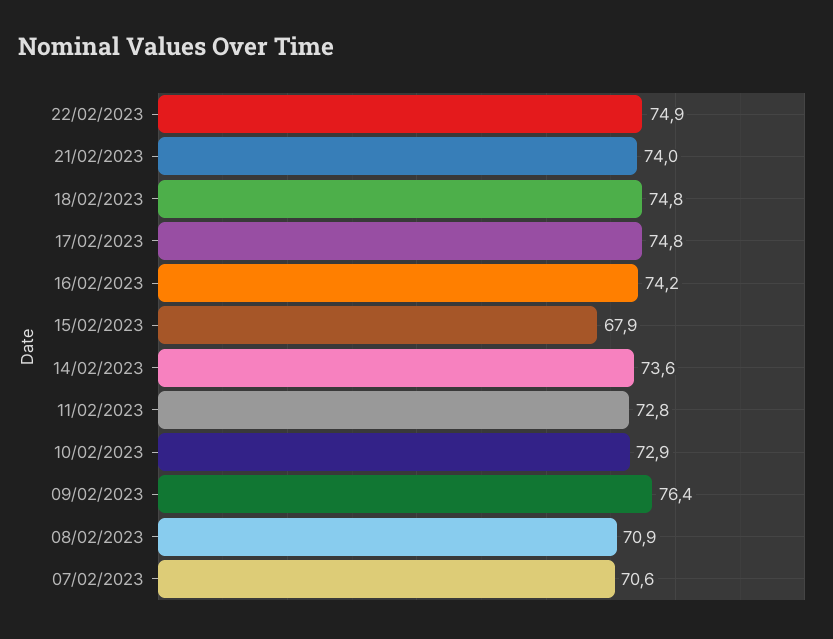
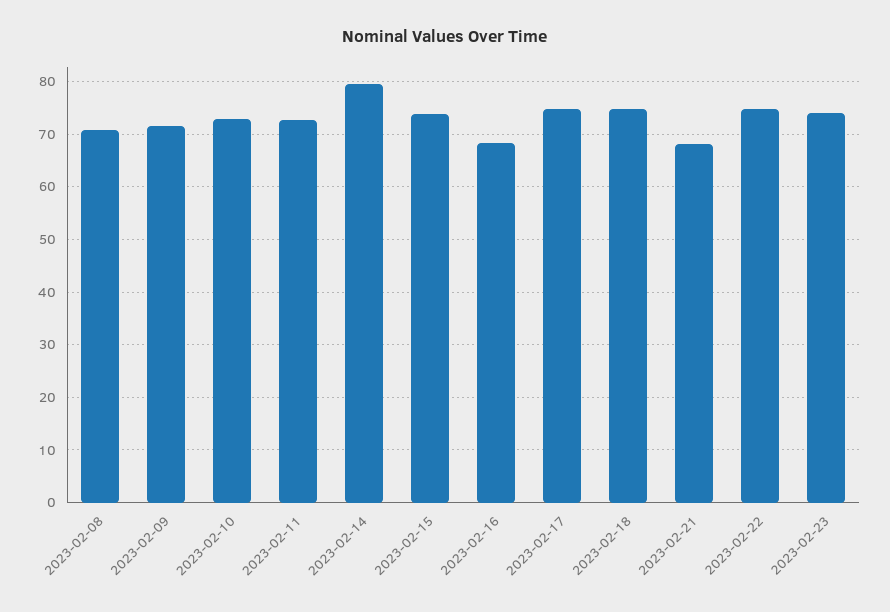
21/02/2023: 74 -> 68
16/02/2023: 74.2 -> 68
15/02/2023: 67.9 -> 74
14/02/2023: 73.6 -> 80
09/02/2023: 76.4 -> 72
07/02/2023: 70.6 -> none
2023-02-23: none -> 74

